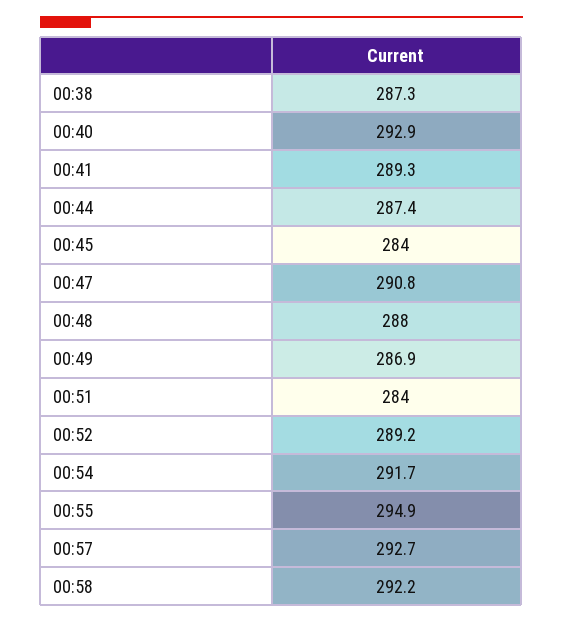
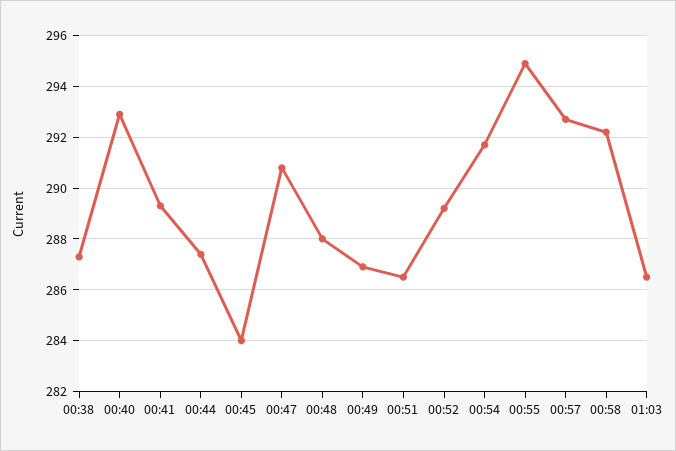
00:51: 284 -> 286.5
01:03: none -> 286.5

